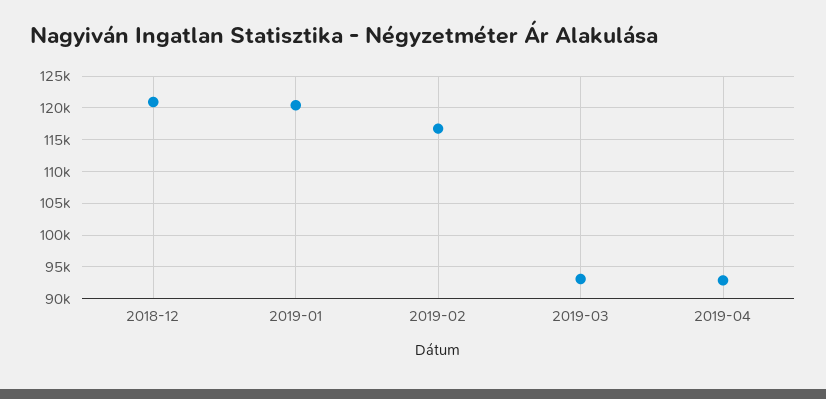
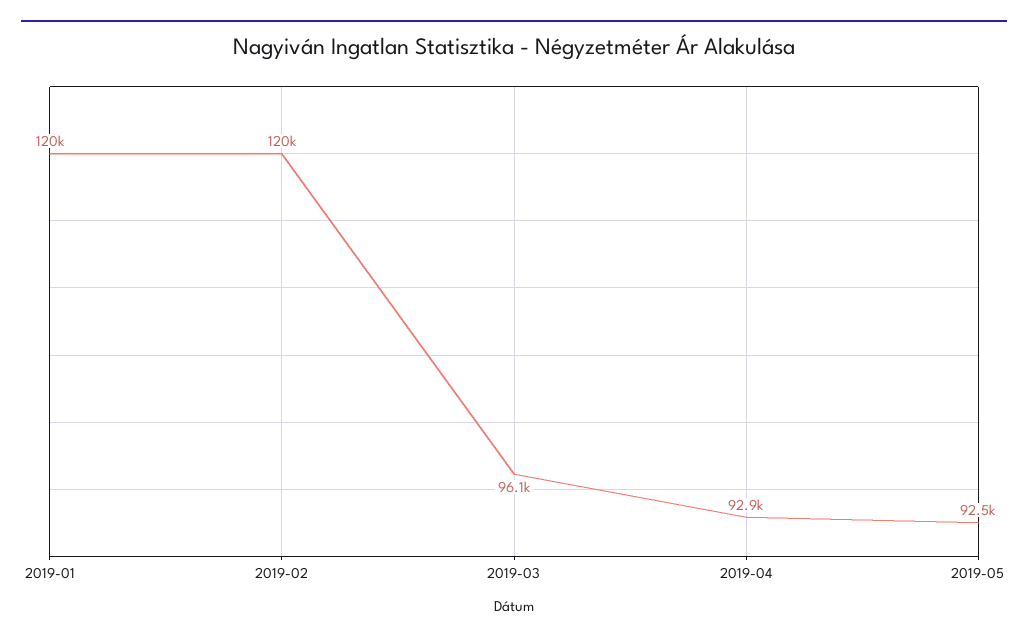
2018-12: 121000 -> none
2019-02: 117000 -> 120000
2019-03: 93000 -> 96100
2019-05: none -> 92500

